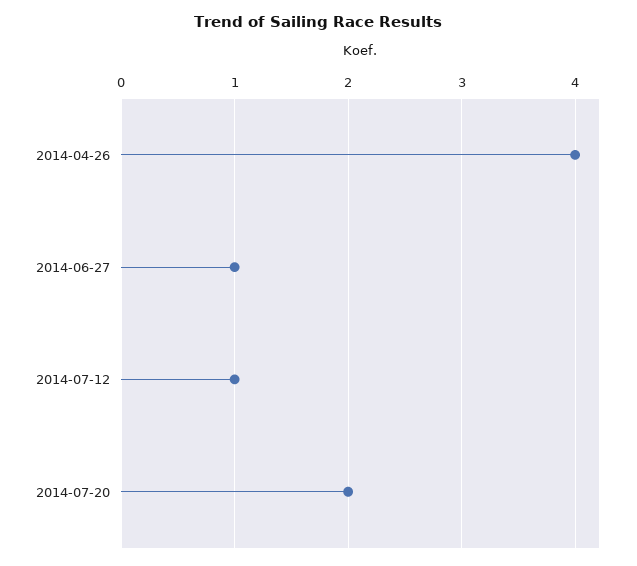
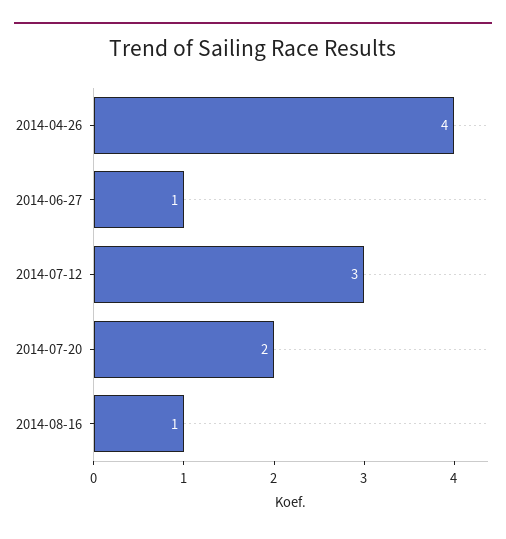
2014-07-12: 1 -> 3
2014-08-16: none -> 1

